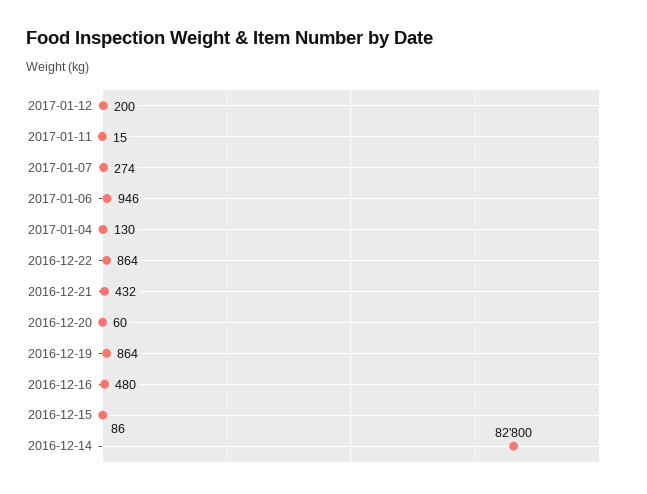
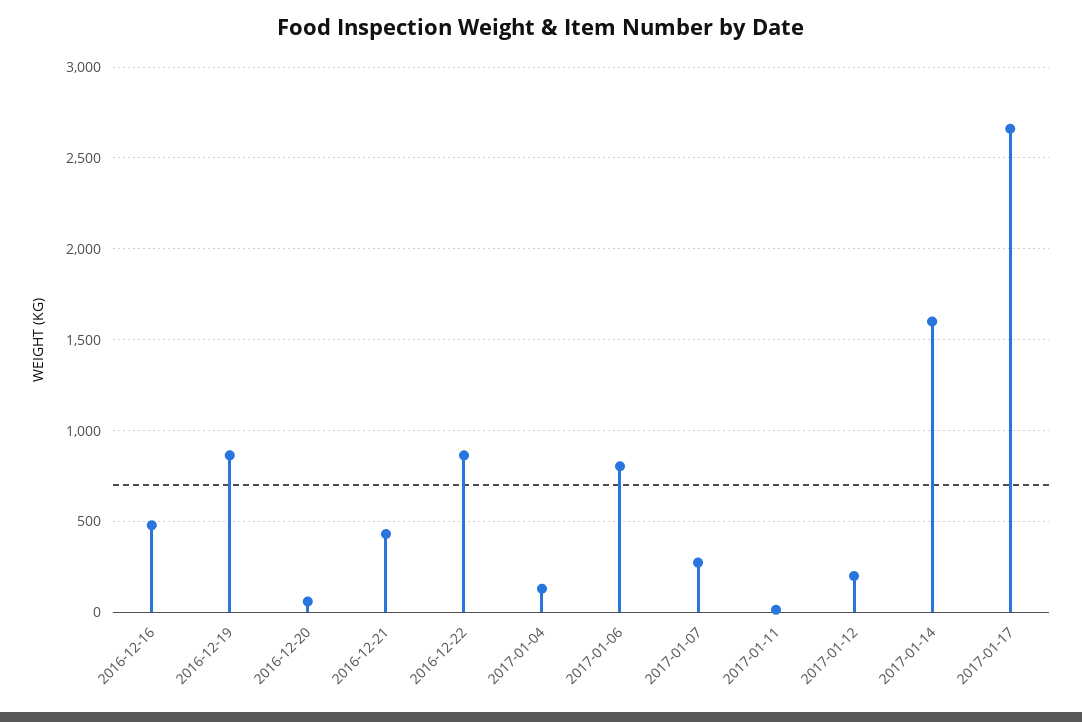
2017-01-06: 946 -> 800
2016-12-15: 86 -> none
2016-12-14: 82800 -> none
2017-01-14: none -> 1600
2017-01-17: none -> 2650

